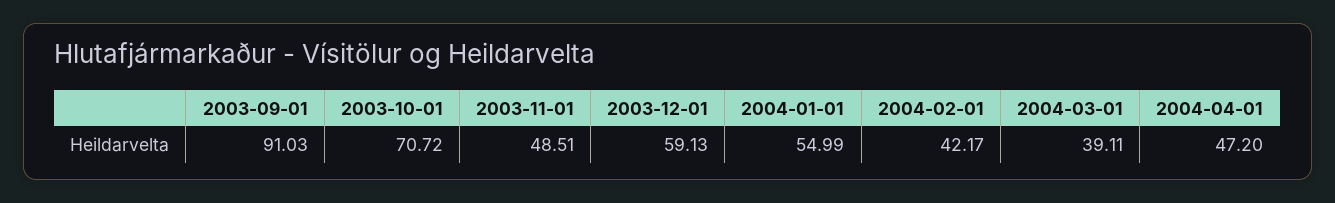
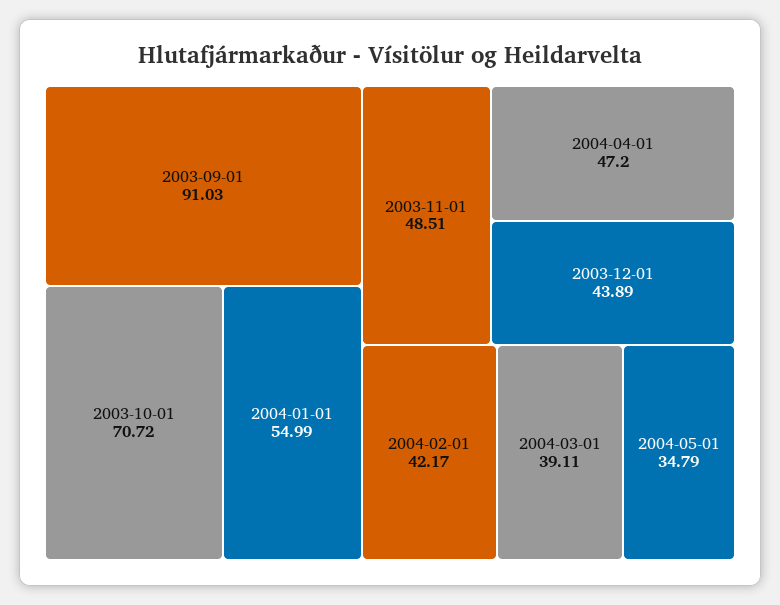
2003-12-01: 59.13 -> 43.89
2004-05-01: none -> 34.79

